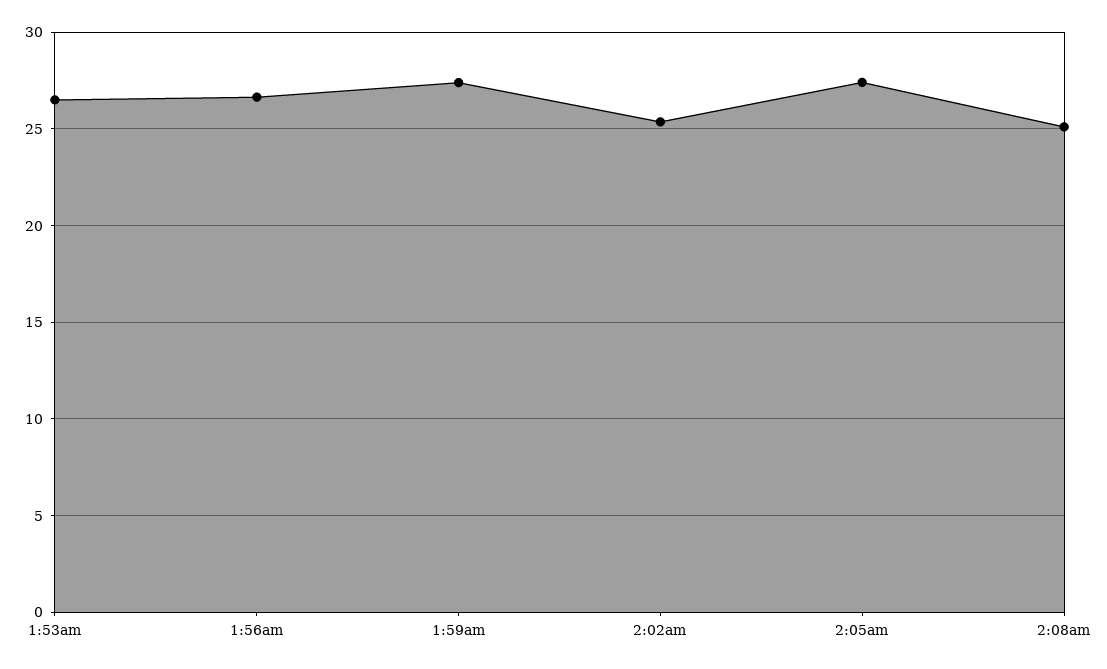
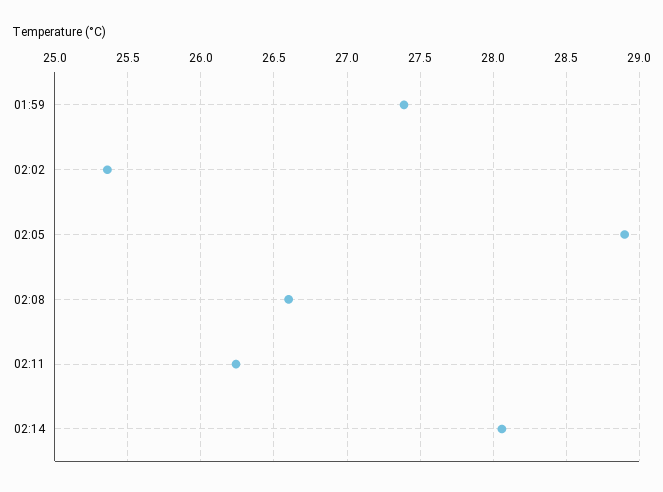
1:53am: 26.5 -> none
1:56am: 26.5 -> none
2:05am: 27.5 -> 28.9
2:08am: 25 -> 26.6
02:11: none -> 26.25
02:14: none -> 28.05

